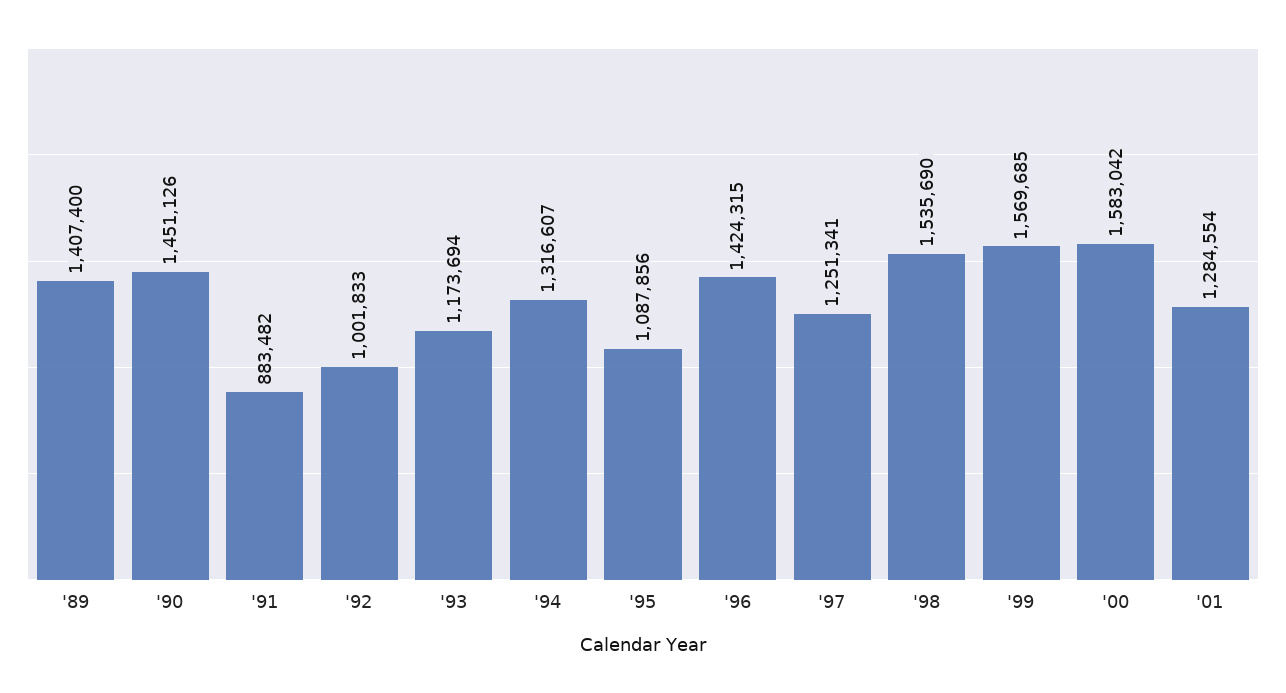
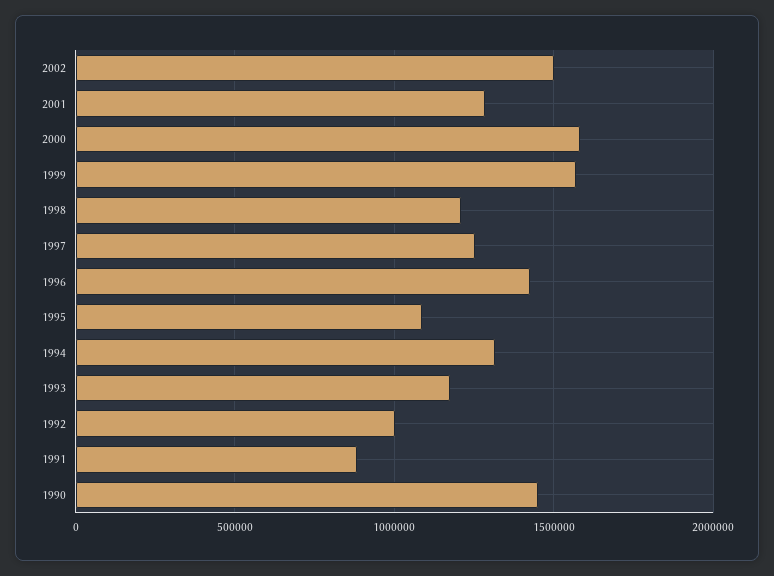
'89: 1407400 -> none
'98: 1535690 -> 1200000
2002: none -> 1500000

